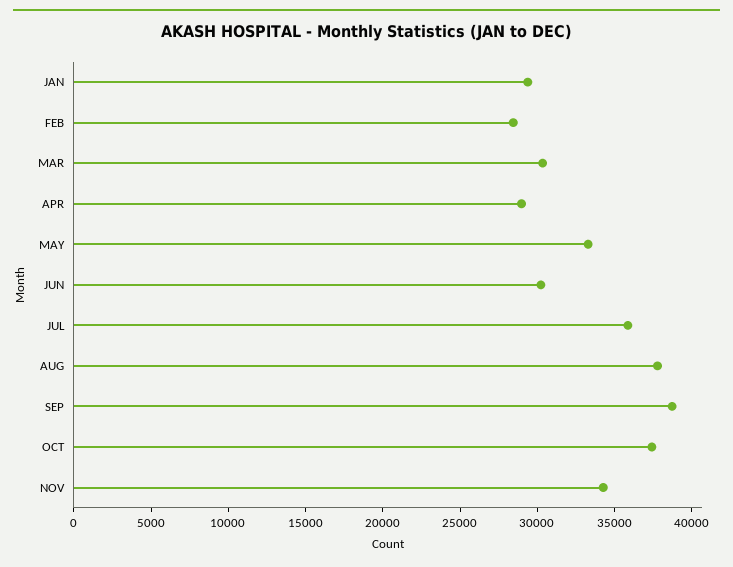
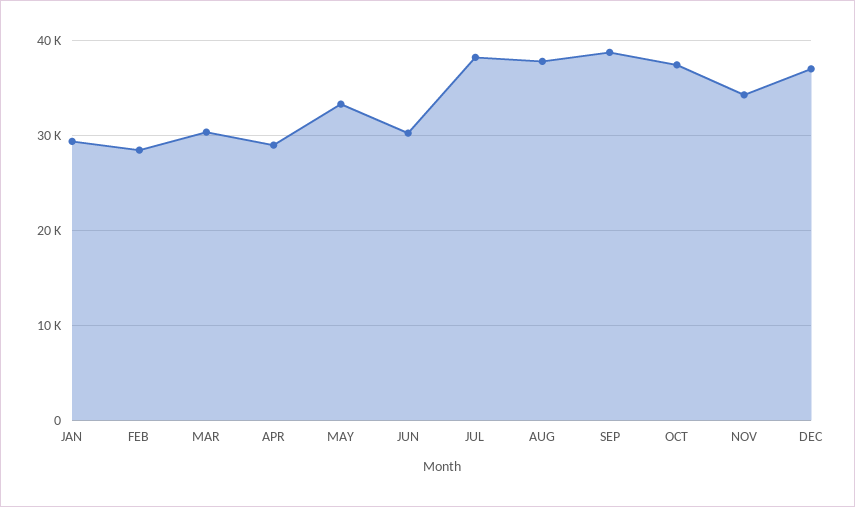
JUL: 36000 -> 38000
DEC: none -> 37000

